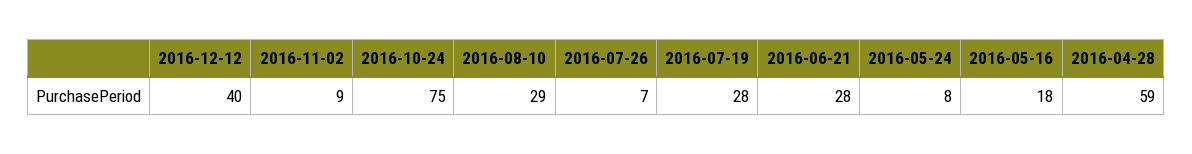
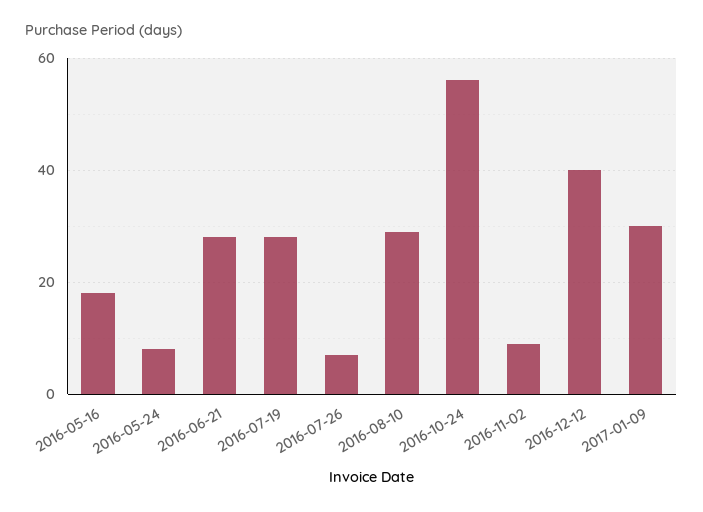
2016-10-24: 75 -> 55
2016-04-28: 59 -> none
2017-01-09: none -> 30

